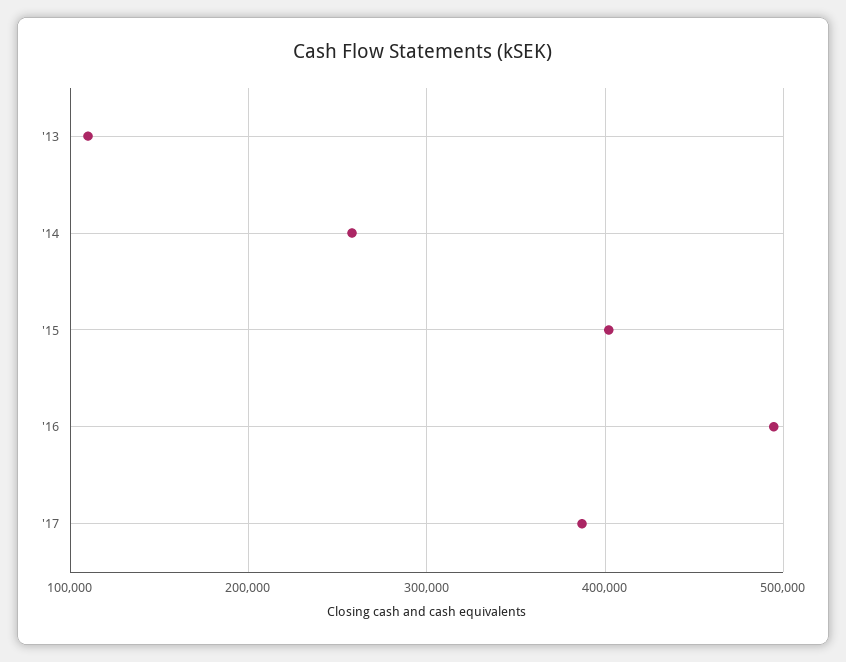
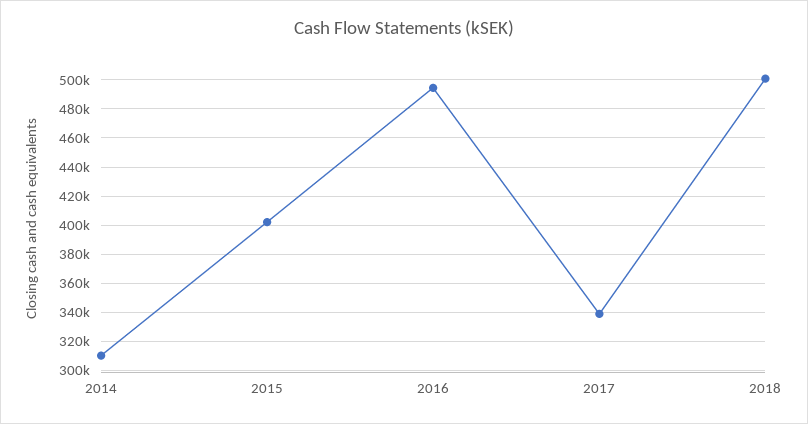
'13: 110000 -> none
'14: 260000 -> 310000
'17: 390000 -> 340000
2018: none -> 500000

